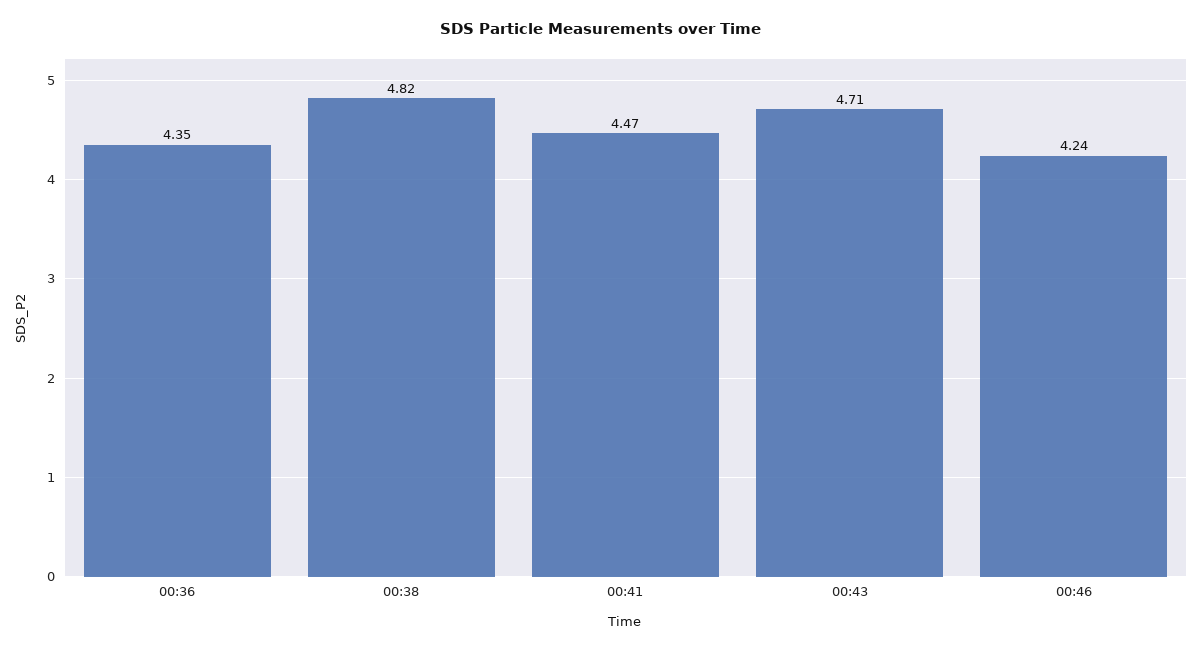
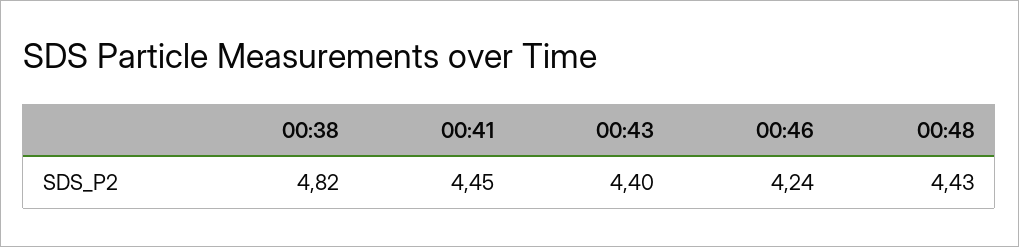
00:36: 4.35 -> none
00:41: 4.47 -> 4.45
00:43: 4.71 -> 4.4
00:48: none -> 4.43

